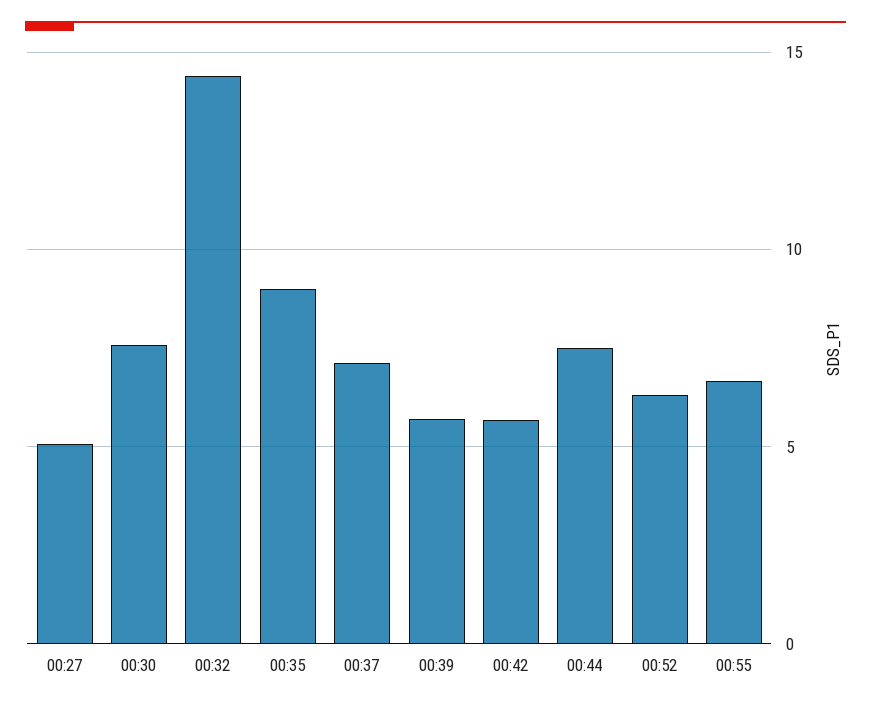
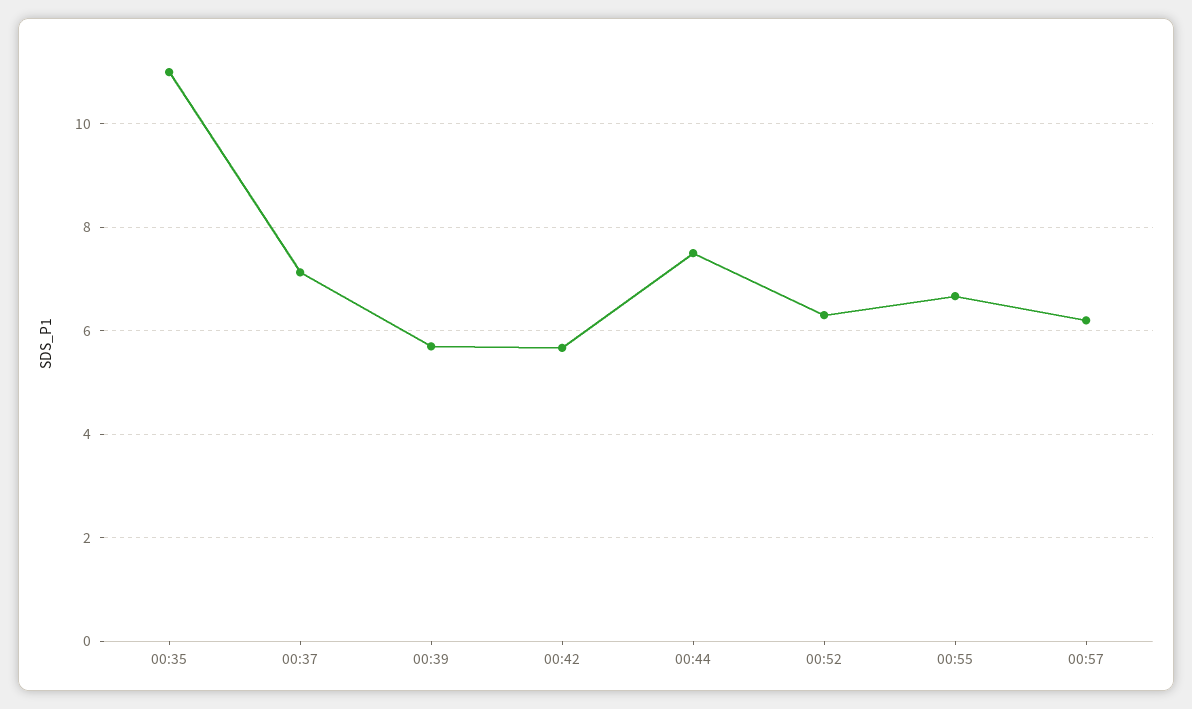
00:27: 5 -> none
00:30: 7.5 -> none
00:32: 14.5 -> none
00:35: 9 -> 11
00:57: none -> 6.2

